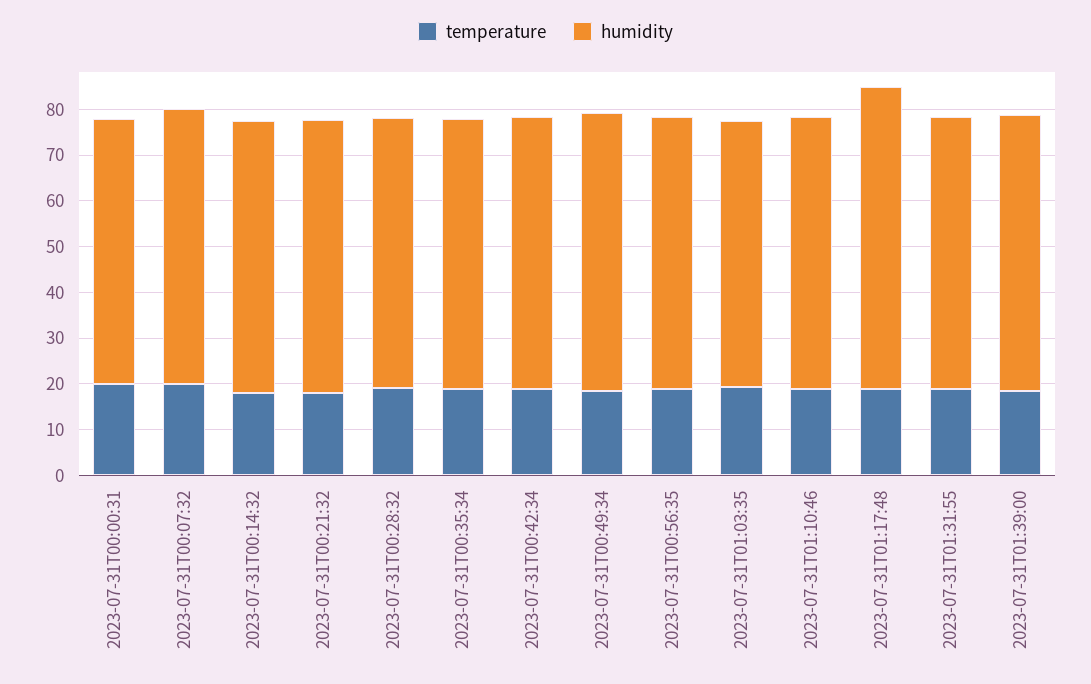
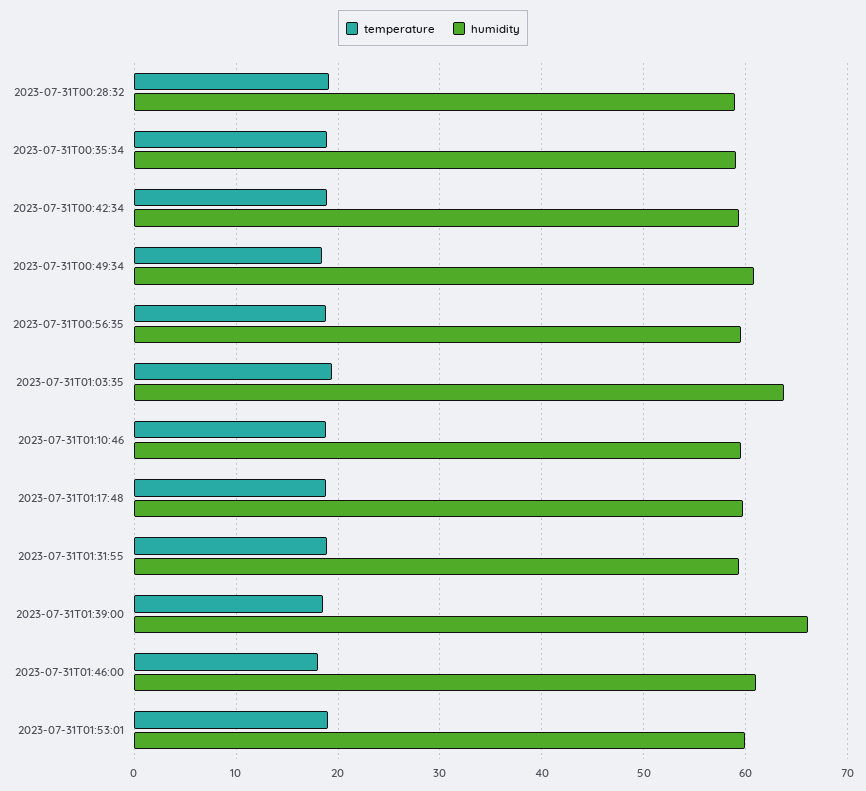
temperature, 2023-07-31T00:00:31: 20 -> none
humidity, 2023-07-31T00:00:31: 58 -> none
temperature, 2023-07-31T00:07:32: 20 -> none
humidity, 2023-07-31T00:07:32: 60 -> none
temperature, 2023-07-31T00:14:32: 18 -> none
humidity, 2023-07-31T00:14:32: 60 -> none
temperature, 2023-07-31T00:21:32: 18 -> none
humidity, 2023-07-31T00:21:32: 60 -> none
humidity, 2023-07-31T01:03:35: 58 -> 64
humidity, 2023-07-31T01:17:48: 66 -> 60
humidity, 2023-07-31T01:39:00: 60 -> 66
temperature, 2023-07-31T01:46:00: none -> 18
humidity, 2023-07-31T01:46:00: none -> 61
temperature, 2023-07-31T01:53:01: none -> 19
humidity, 2023-07-31T01:53:01: none -> 60

